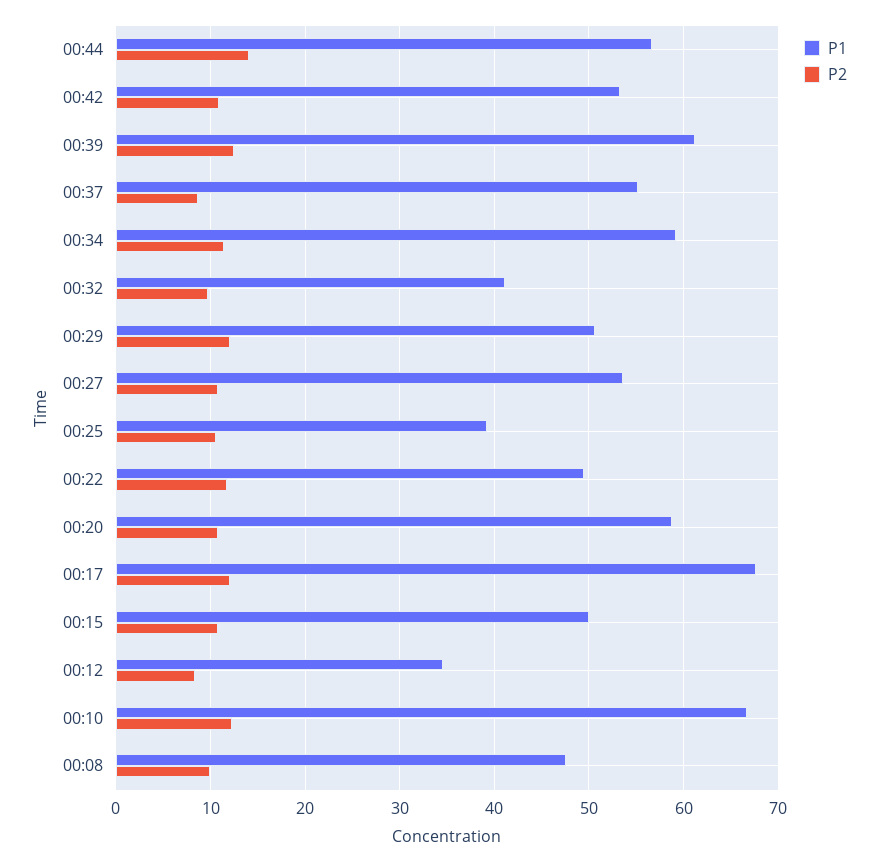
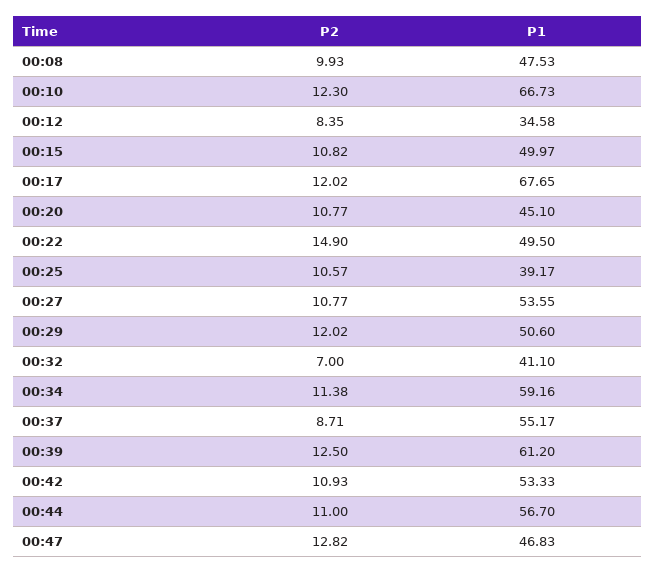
P2, 00:44: 14 -> 11
P2, 00:32: 10 -> 7
P2, 00:22: 12 -> 14.9
P1, 00:20: 59 -> 45.1
P2, 00:47: none -> 12.82
P1, 00:47: none -> 46.83

